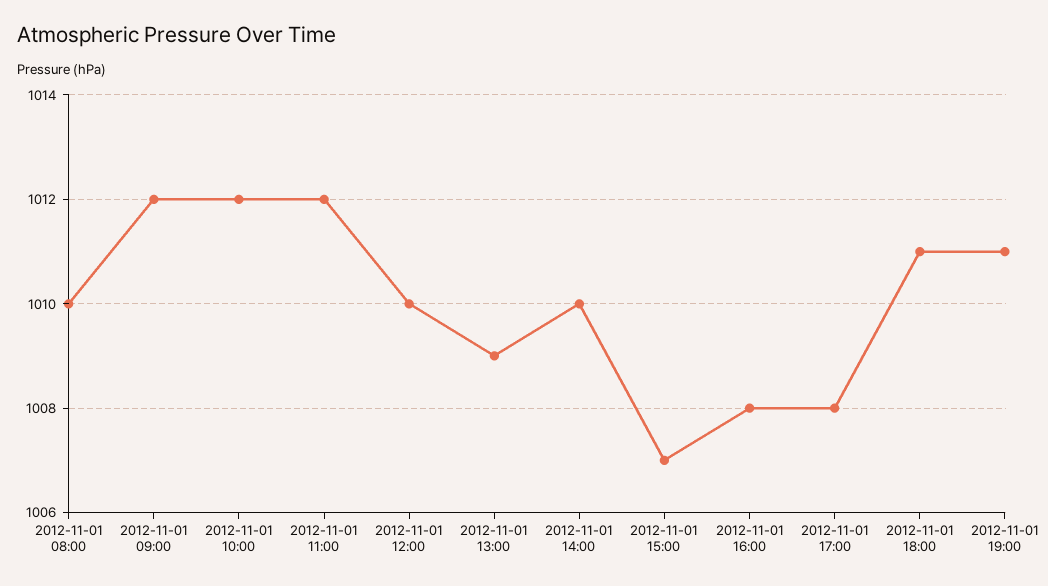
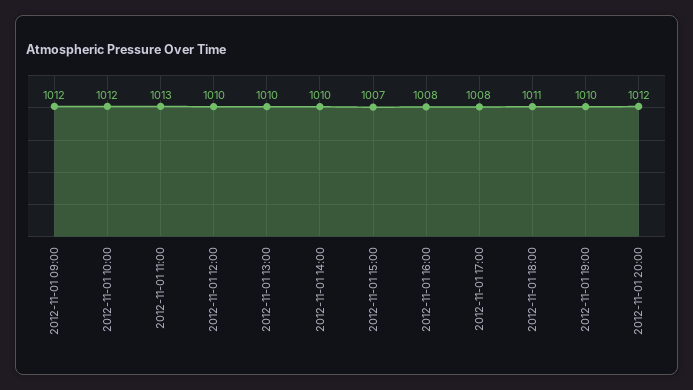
2012-11-01 08:00: 1010 -> none
2012-11-01 11:00: 1012 -> 1013
2012-11-01 13:00: 1009 -> 1010
2012-11-01 19:00: 1011 -> 1010
2012-11-01 20:00: none -> 1012

